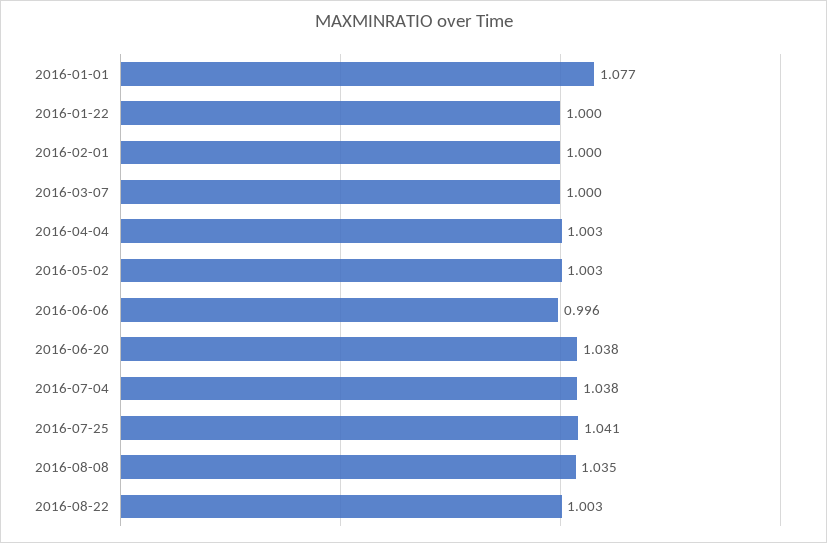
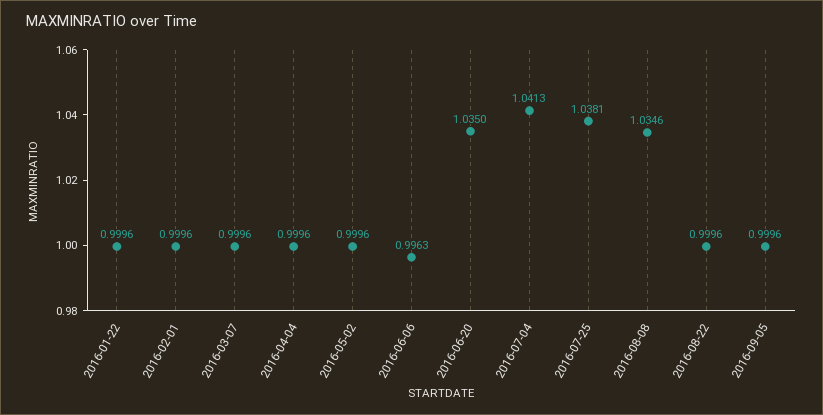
2016-01-01: 1.077 -> none
2016-04-04: 1.003 -> 0.9996
2016-05-02: 1.003 -> 0.9996
2016-06-20: 1.038 -> 1.035
2016-07-04: 1.038 -> 1.0413
2016-07-25: 1.041 -> 1.0381
2016-08-22: 1.003 -> 0.9996
2016-09-05: none -> 0.9996

